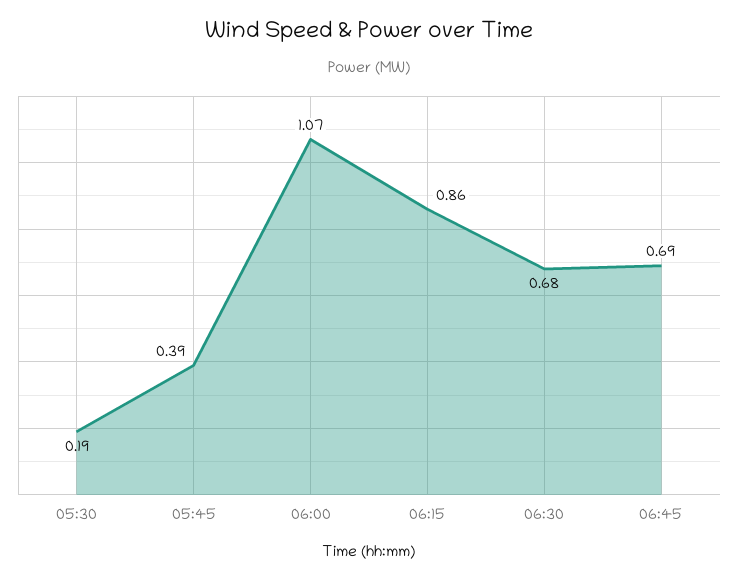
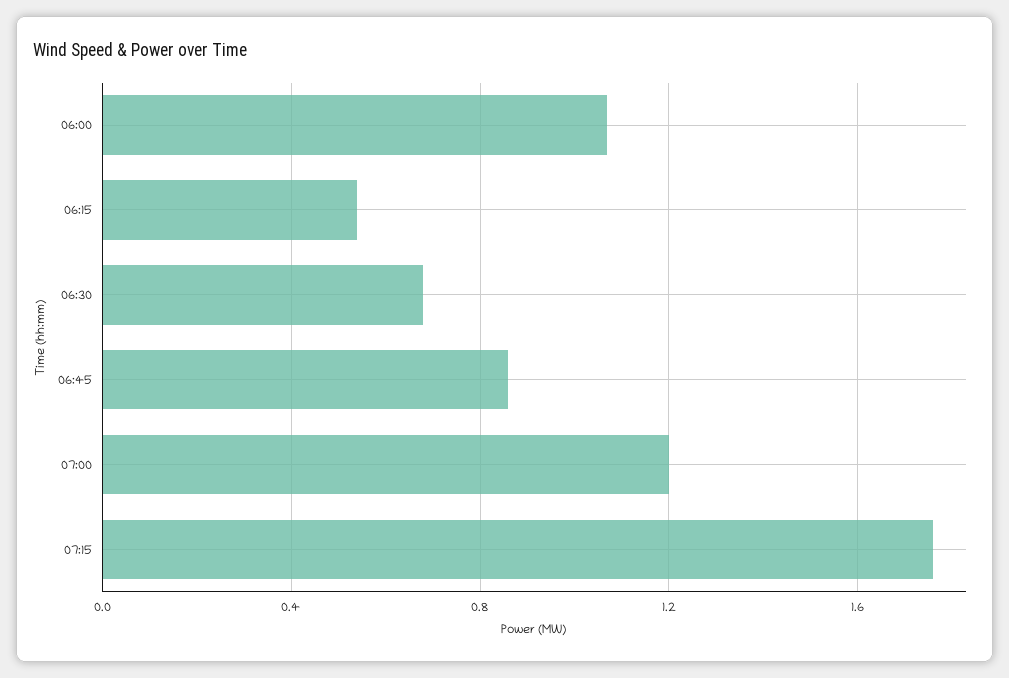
05:30: 0.19 -> none
05:45: 0.39 -> none
06:15: 0.86 -> 0.55
06:45: 0.69 -> 0.85
07:00: none -> 1.2
07:15: none -> 1.75

